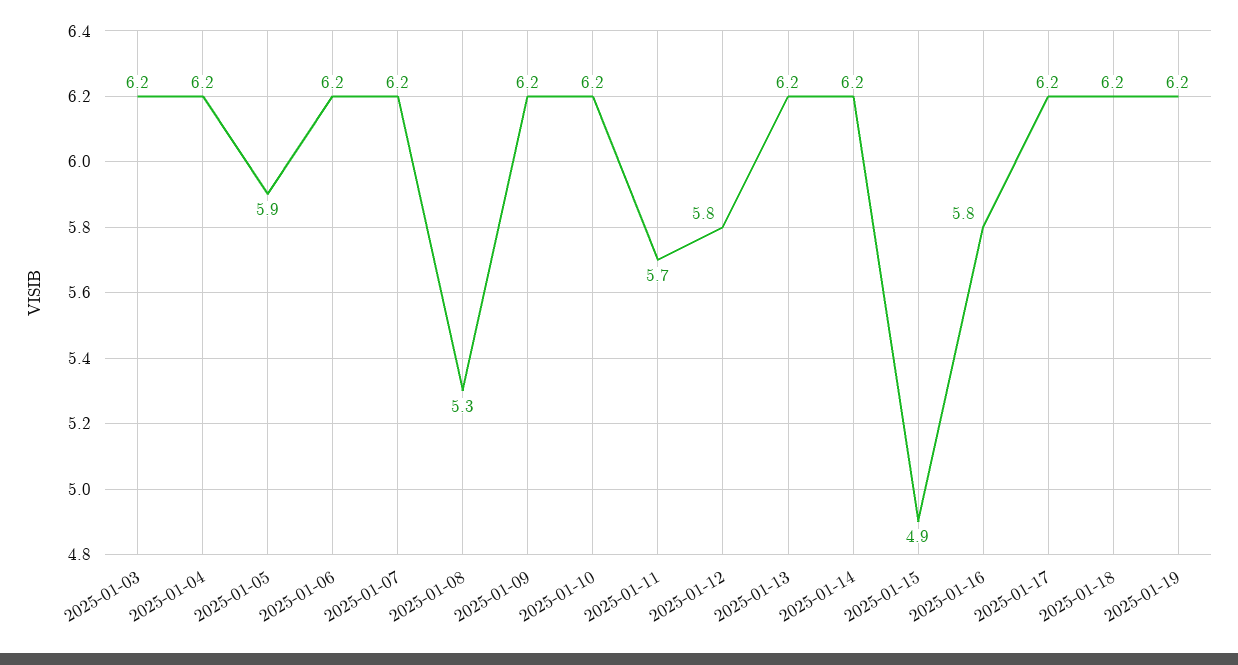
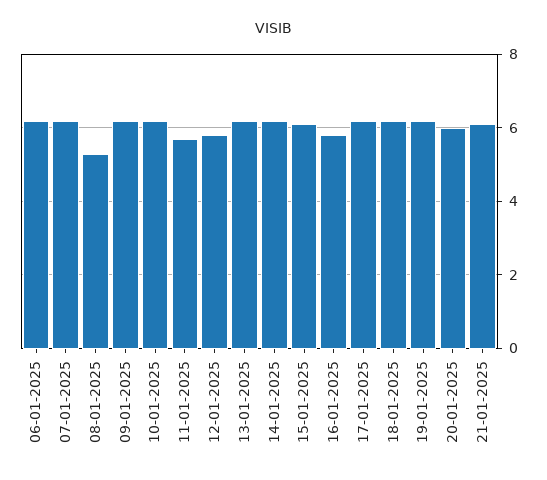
2025-01-03: 6.2 -> none
2025-01-04: 6.2 -> none
2025-01-05: 5.9 -> none
2025-01-15: 4.9 -> 6
20-01-2025: none -> 6
21-01-2025: none -> 6

